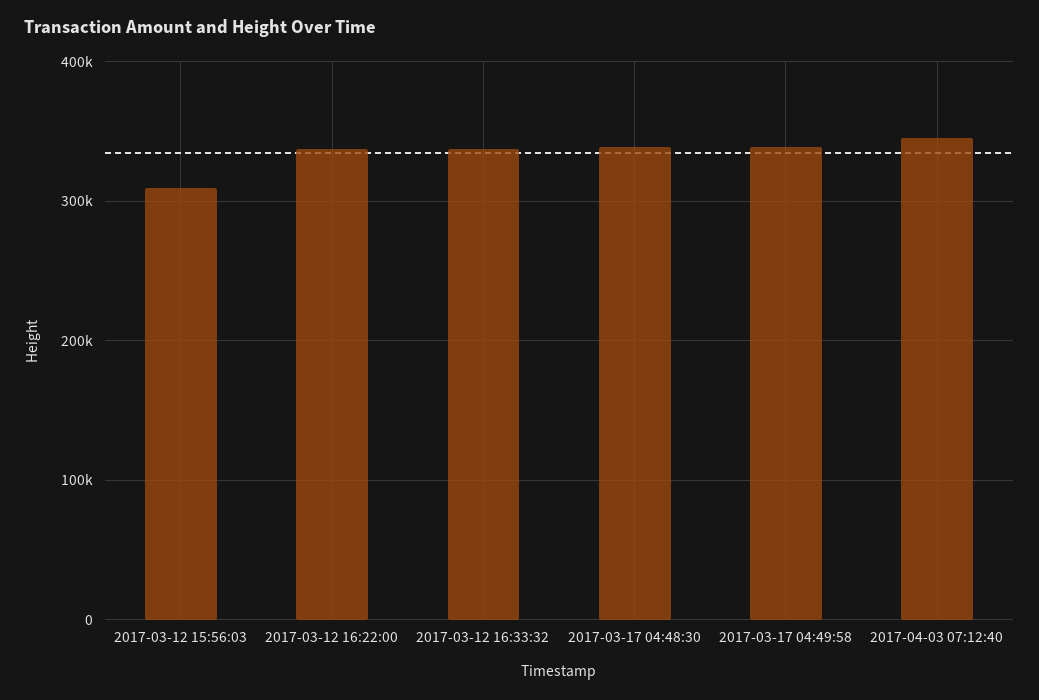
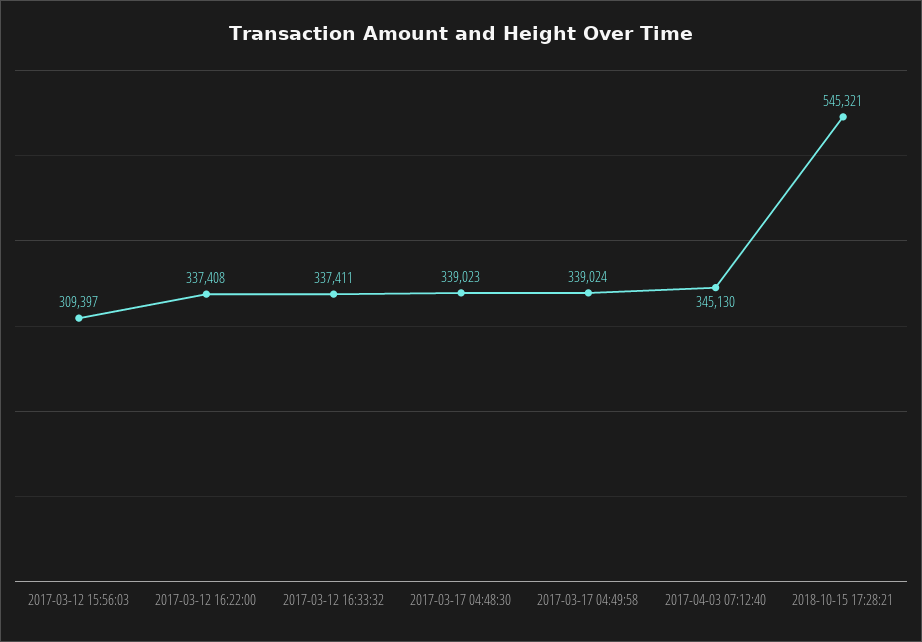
2018-10-15 17:28:21: none -> 545321

